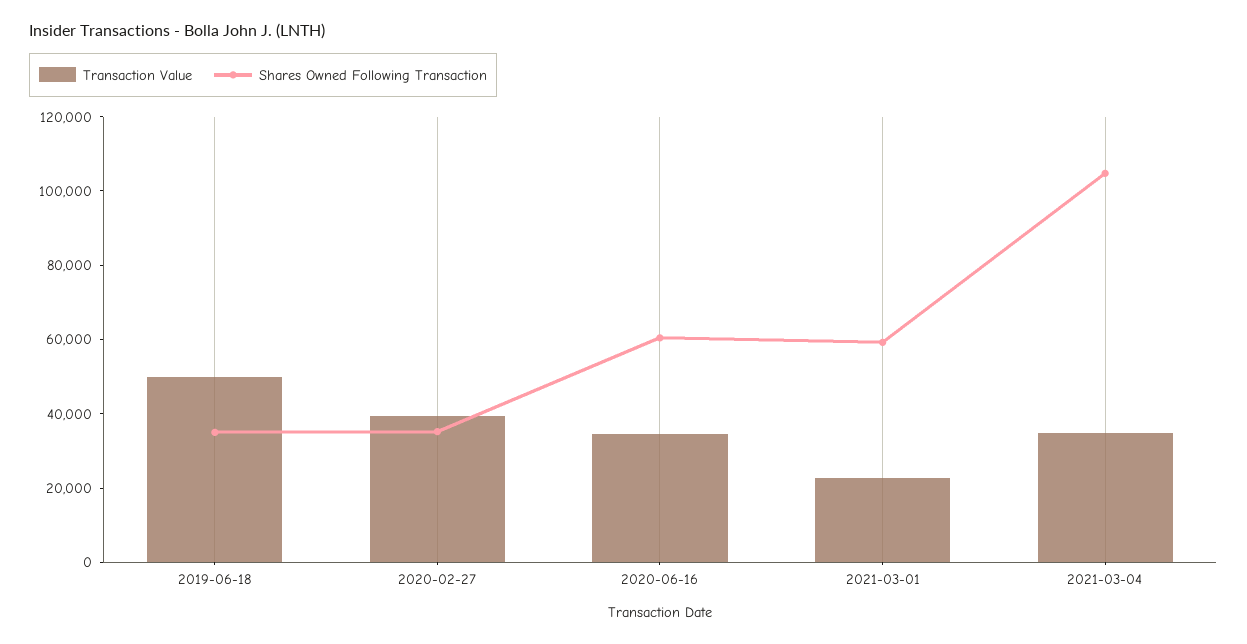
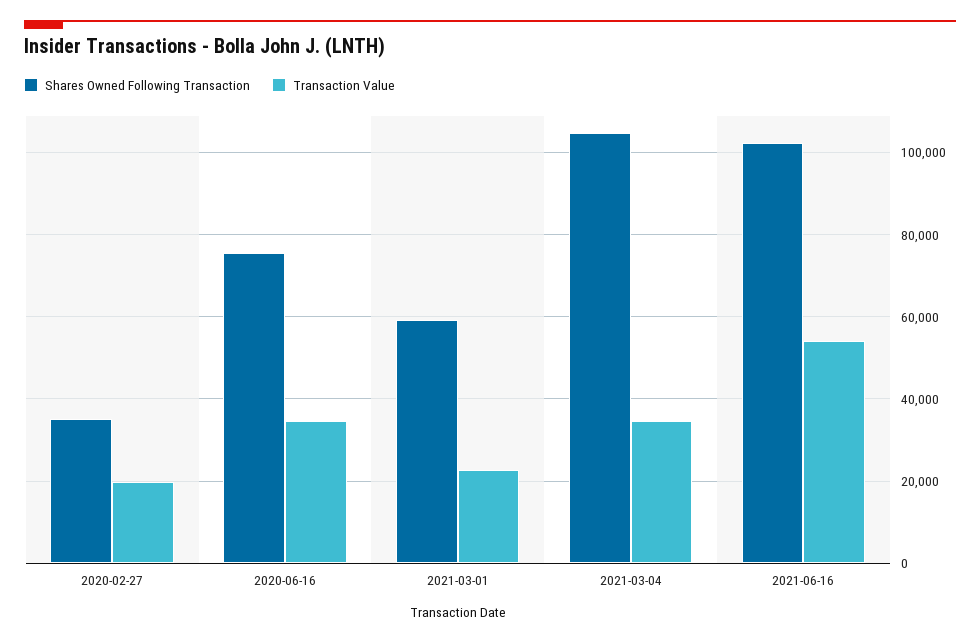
Transaction Value, 2019-06-18: 50000 -> none
Shares Owned Following Transaction, 2019-06-18: 35000 -> none
Transaction Value, 2020-02-27: 40000 -> 20000
Shares Owned Following Transaction, 2020-06-16: 60000 -> 76000
Shares Owned Following Transaction, 2021-06-16: none -> 102000
Transaction Value, 2021-06-16: none -> 54000

